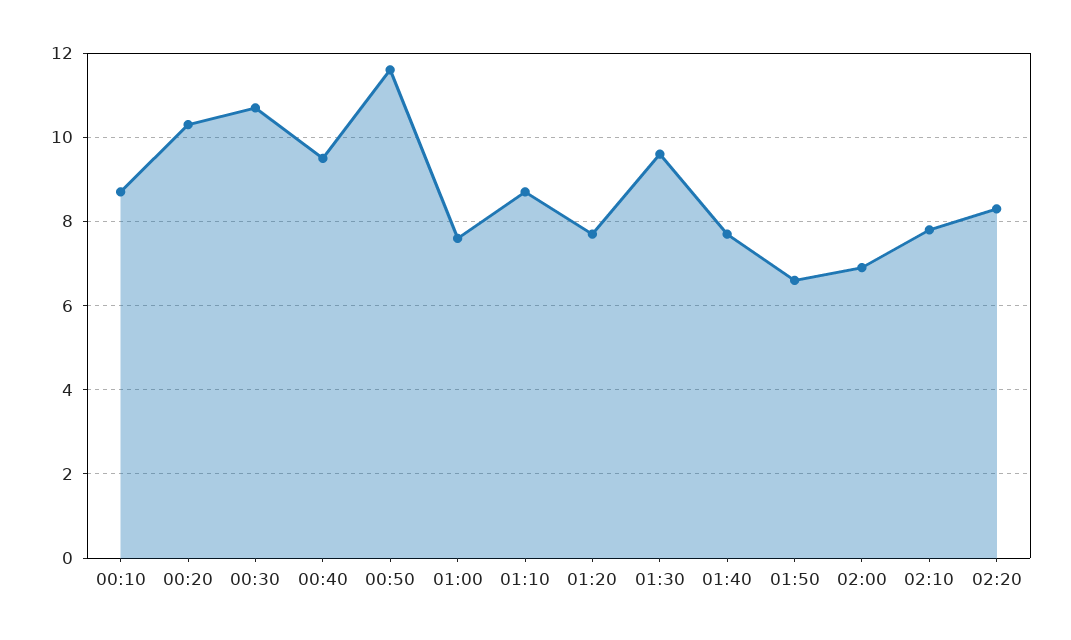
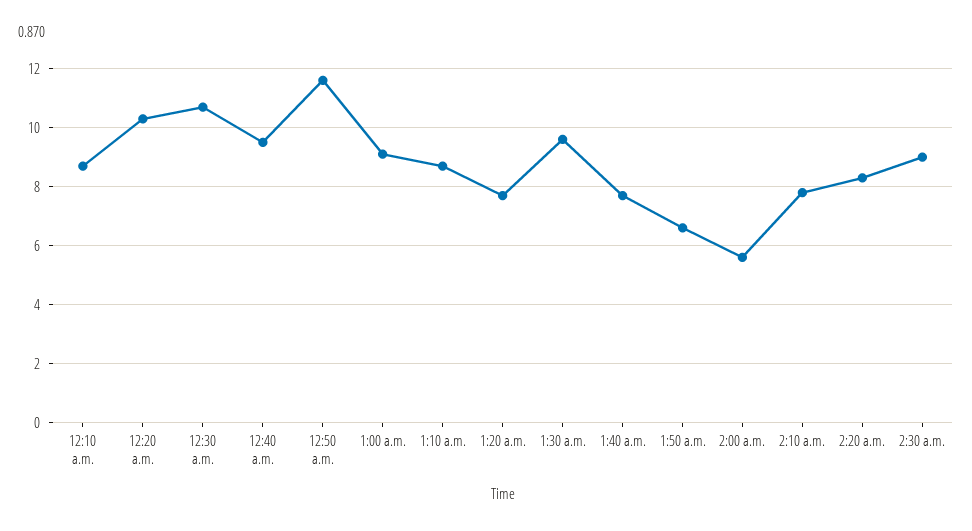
01:00: 7.5 -> 9
02:00: 7 -> 5.5
2:30 a.m.: none -> 9

